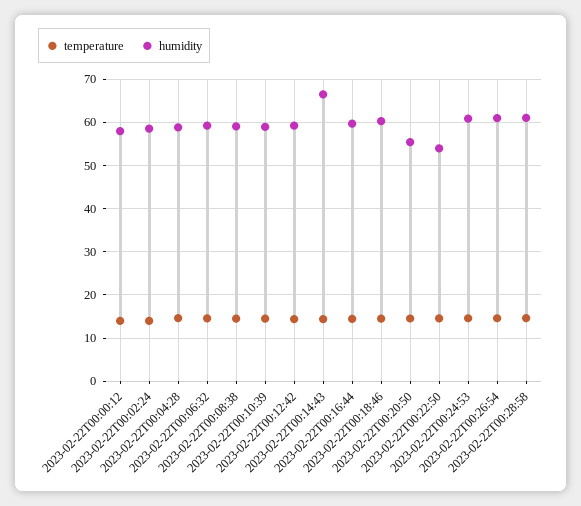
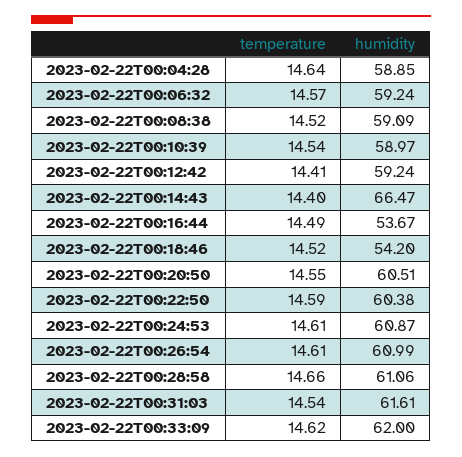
temperature, 2023-02-22T00:00:12: 14 -> none
humidity, 2023-02-22T00:00:12: 58 -> none
temperature, 2023-02-22T00:02:24: 14 -> none
humidity, 2023-02-22T00:02:24: 58 -> none
humidity, 2023-02-22T00:16:44: 60 -> 53.67
humidity, 2023-02-22T00:18:46: 60 -> 54.2
humidity, 2023-02-22T00:20:50: 56 -> 60.51
humidity, 2023-02-22T00:22:50: 54 -> 60.38
temperature, 2023-02-22T00:31:03: none -> 14.54
humidity, 2023-02-22T00:31:03: none -> 61.61
temperature, 2023-02-22T00:33:09: none -> 14.62
humidity, 2023-02-22T00:33:09: none -> 62

